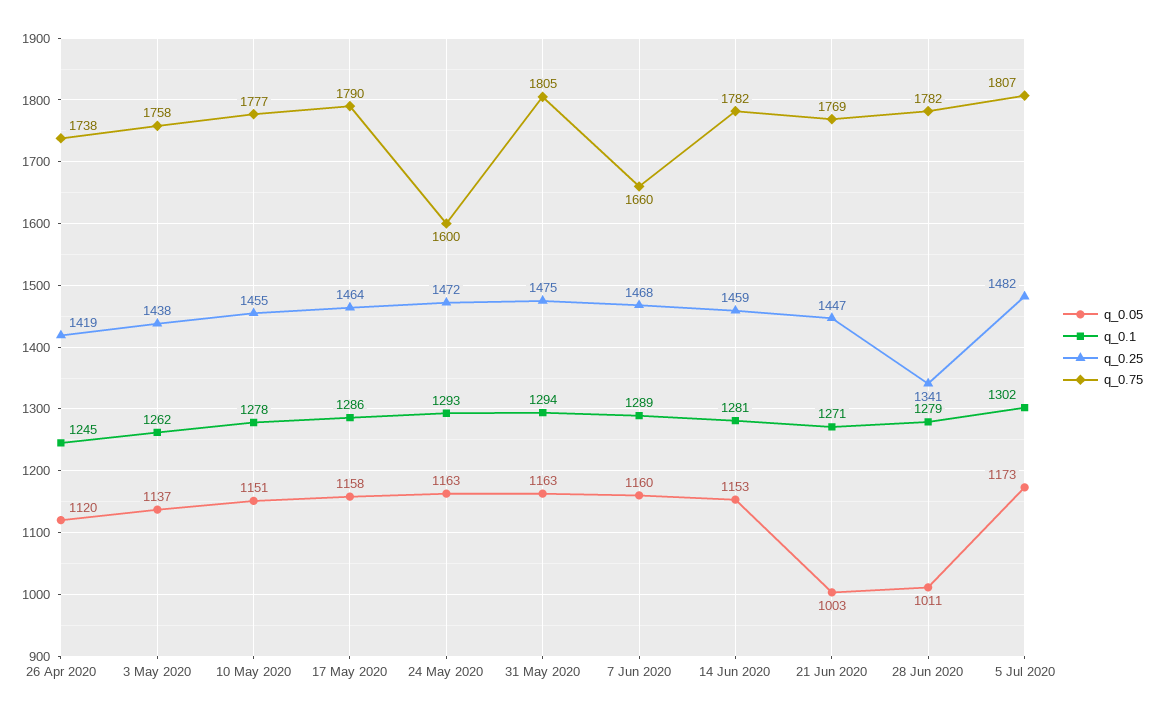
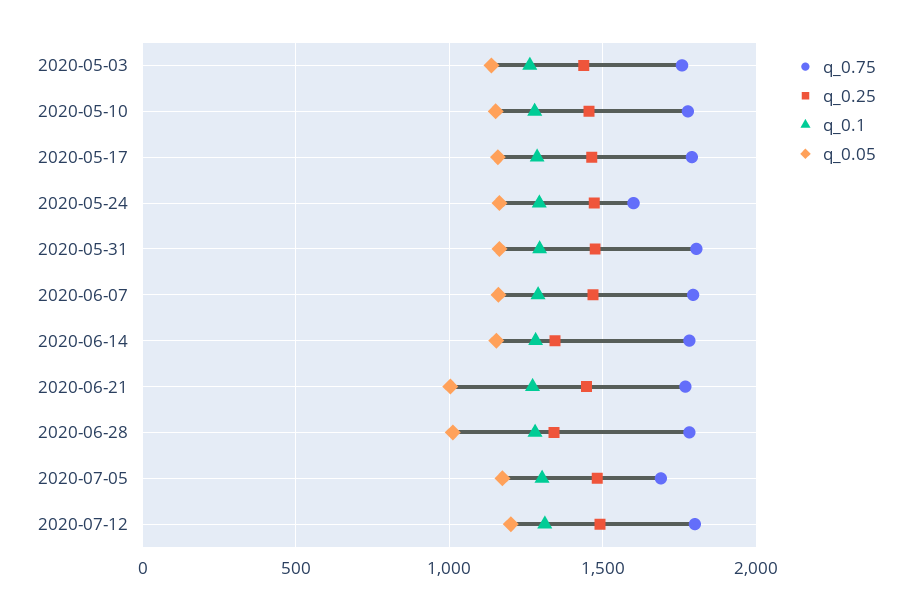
q_0.05, 26 Apr 2020: 1120 -> none
q_0.1, 26 Apr 2020: 1245 -> none
q_0.25, 26 Apr 2020: 1419 -> none
q_0.75, 26 Apr 2020: 1738 -> none
q_0.75, 7 Jun 2020: 1660 -> 1800
q_0.25, 14 Jun 2020: 1459 -> 1350
q_0.75, 5 Jul 2020: 1807 -> 1700
q_0.75, 2020-07-12: none -> 1800
q_0.25, 2020-07-12: none -> 1500
q_0.1, 2020-07-12: none -> 1300
q_0.05, 2020-07-12: none -> 1200

